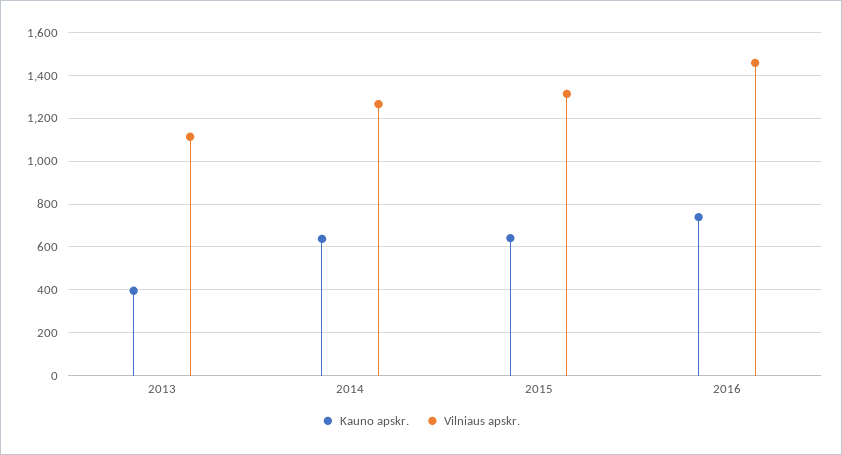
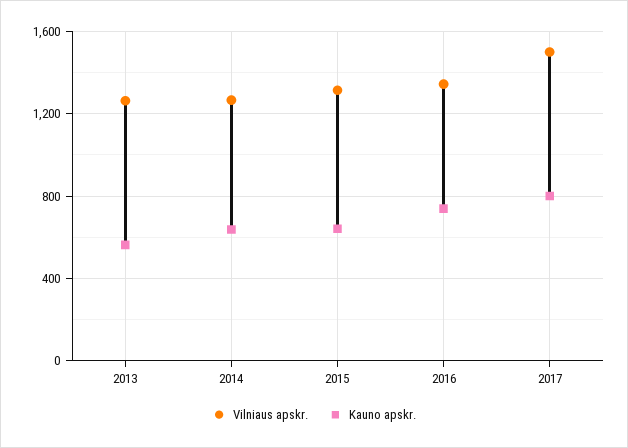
Kauno apskr., 2013: 400 -> 550
Vilniaus apskr., 2013: 1100 -> 1250
Vilniaus apskr., 2016: 1450 -> 1350
Vilniaus apskr., 2017: none -> 1500
Kauno apskr., 2017: none -> 800

